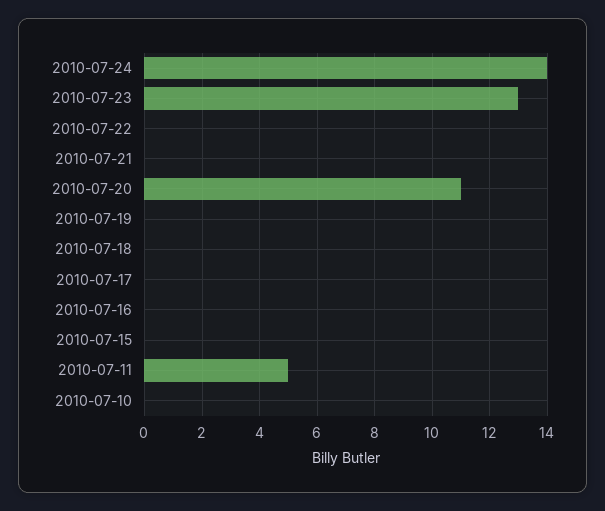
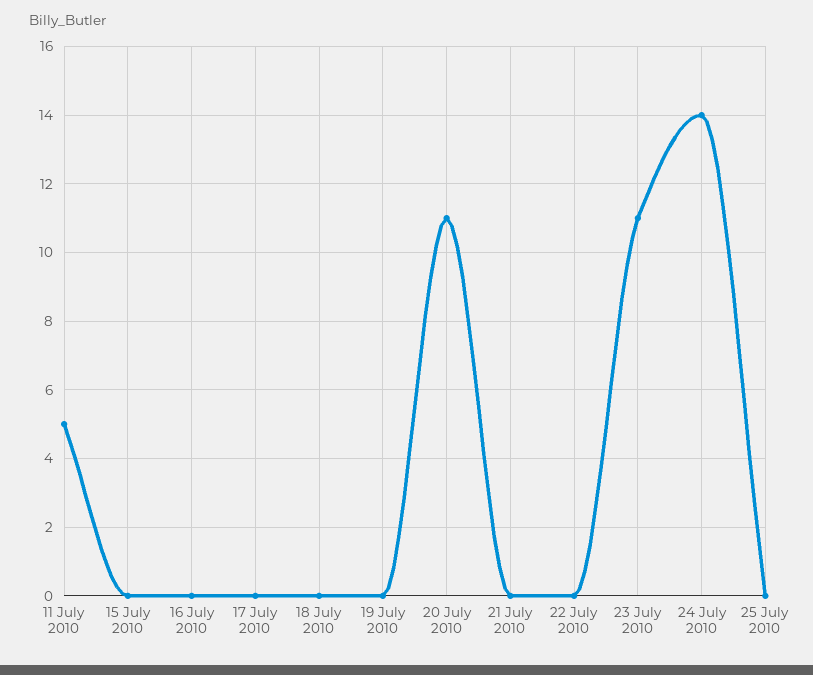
2010-07-23: 13 -> 11
2010-07-10: 0 -> none
25 July 2010: none -> 0

